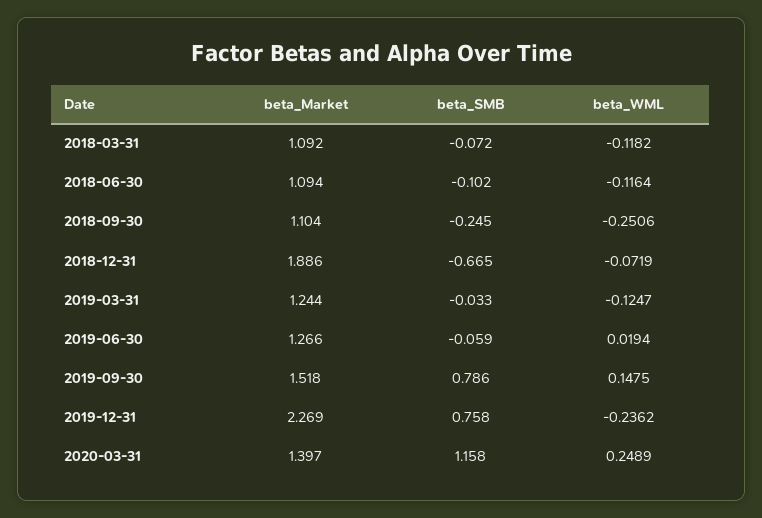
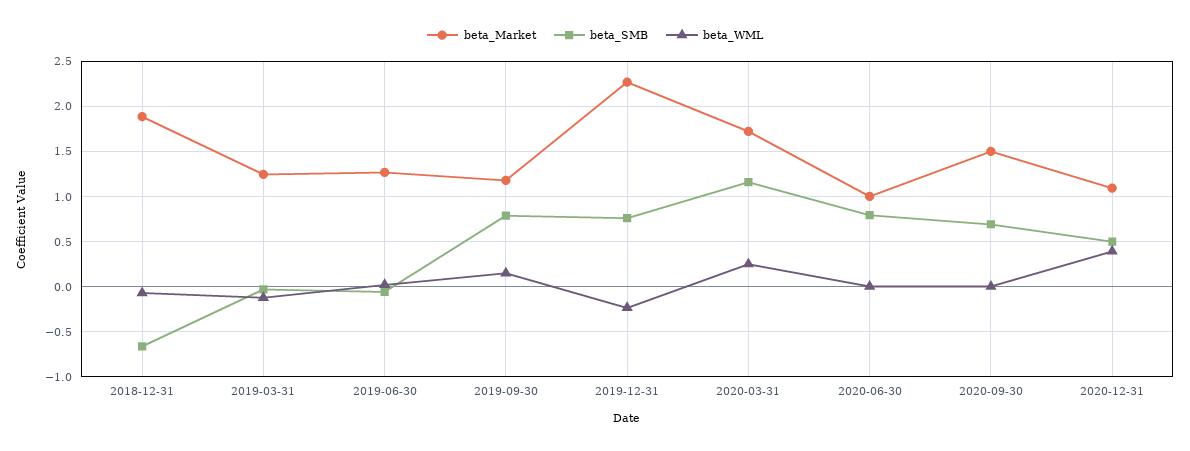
beta_Market, 2018-03-31: 1.092 -> none
beta_SMB, 2018-03-31: -0.072 -> none
beta_WML, 2018-03-31: -0.1182 -> none
beta_Market, 2018-06-30: 1.094 -> none
beta_SMB, 2018-06-30: -0.102 -> none
beta_WML, 2018-06-30: -0.1164 -> none
beta_Market, 2018-09-30: 1.104 -> none
beta_SMB, 2018-09-30: -0.245 -> none
beta_WML, 2018-09-30: -0.2506 -> none
beta_Market, 2019-09-30: 1.518 -> 1.2
beta_Market, 2020-03-31: 1.397 -> 1.7
beta_Market, 2020-06-30: none -> 1
beta_SMB, 2020-06-30: none -> 0.8
beta_WML, 2020-06-30: none -> 0
beta_Market, 2020-09-30: none -> 1.5
beta_SMB, 2020-09-30: none -> 0.7
beta_WML, 2020-09-30: none -> 0
beta_Market, 2020-12-31: none -> 1.1
beta_SMB, 2020-12-31: none -> 0.5
beta_WML, 2020-12-31: none -> 0.4

